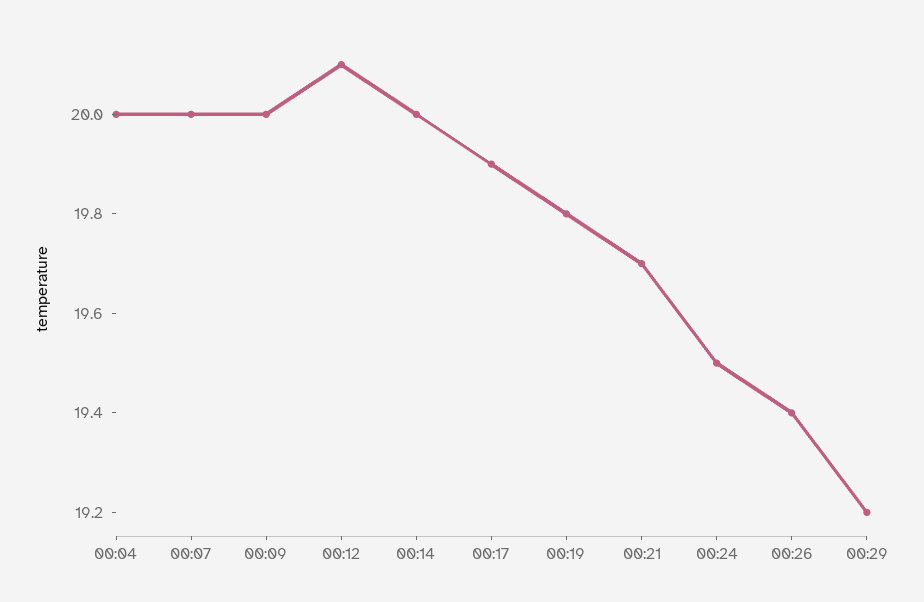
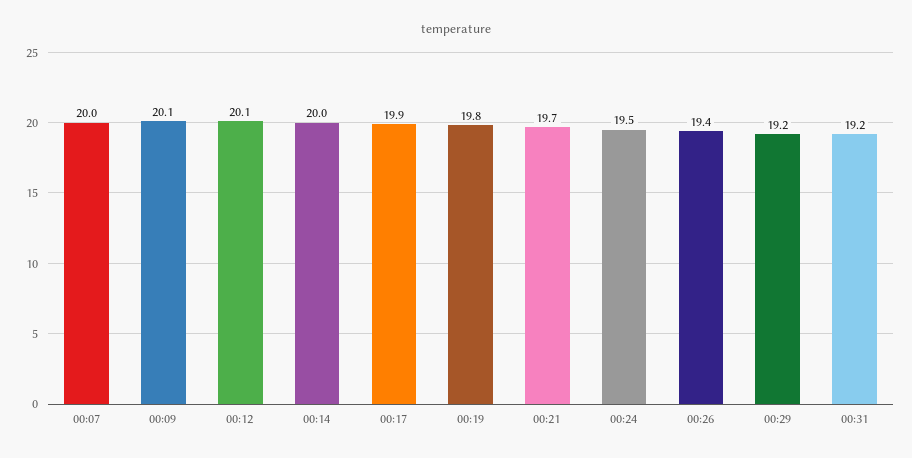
00:04: 20 -> none
00:09: 20 -> 20.1
00:31: none -> 19.2

